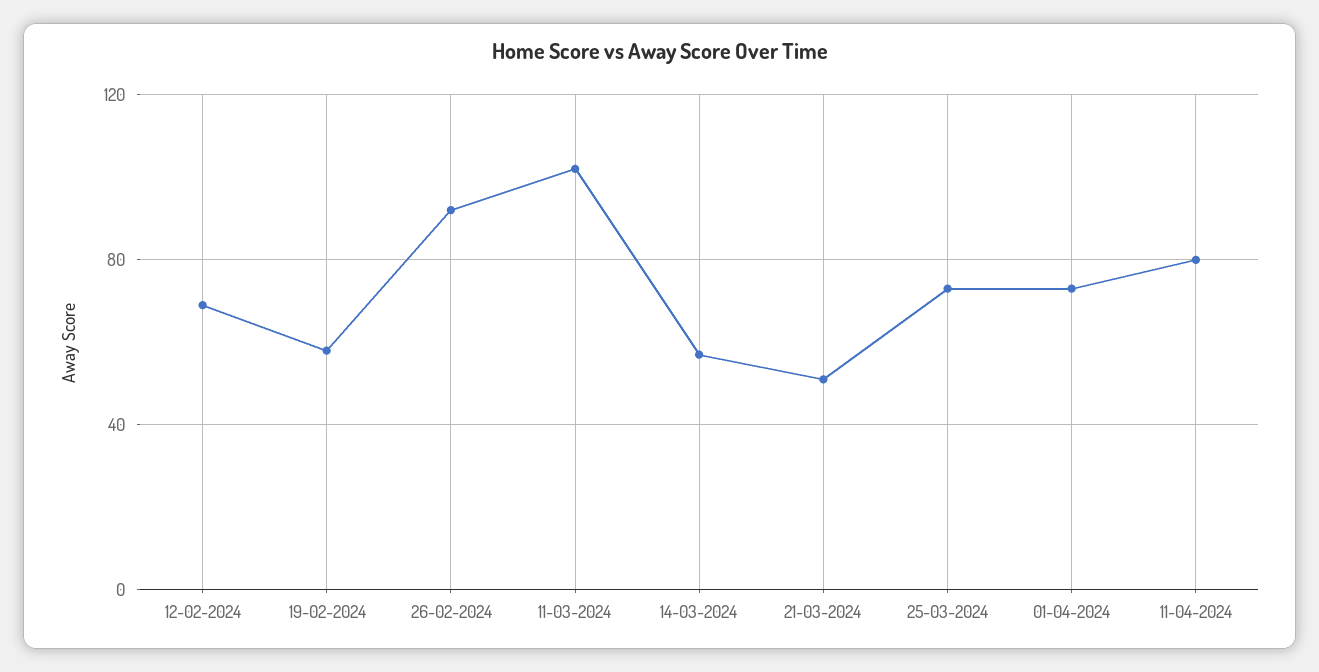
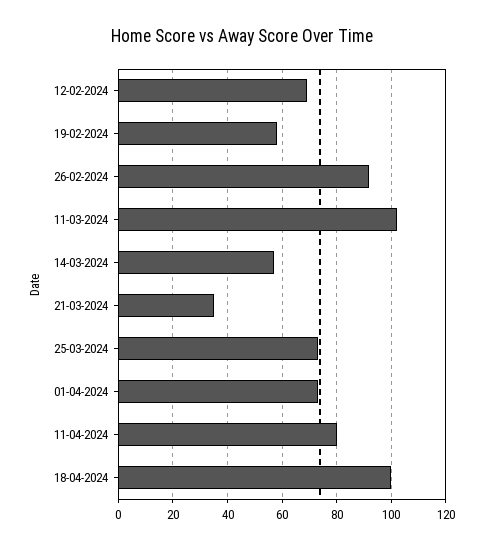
21-03-2024: 50 -> 35
18-04-2024: none -> 100

